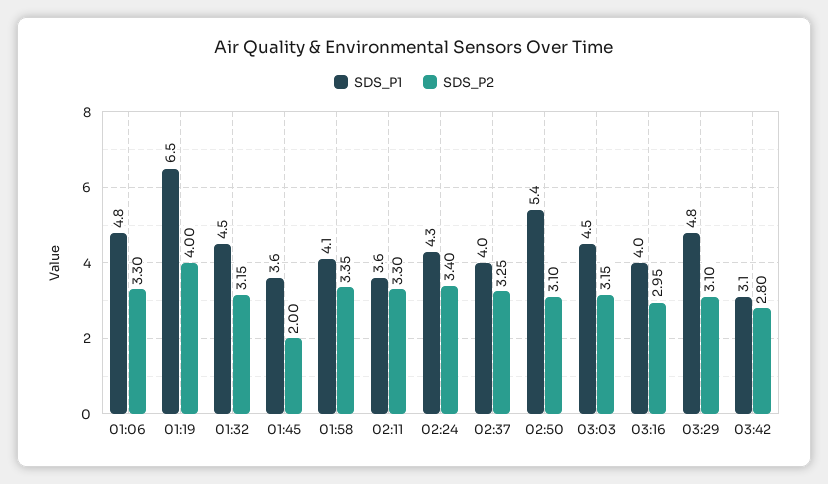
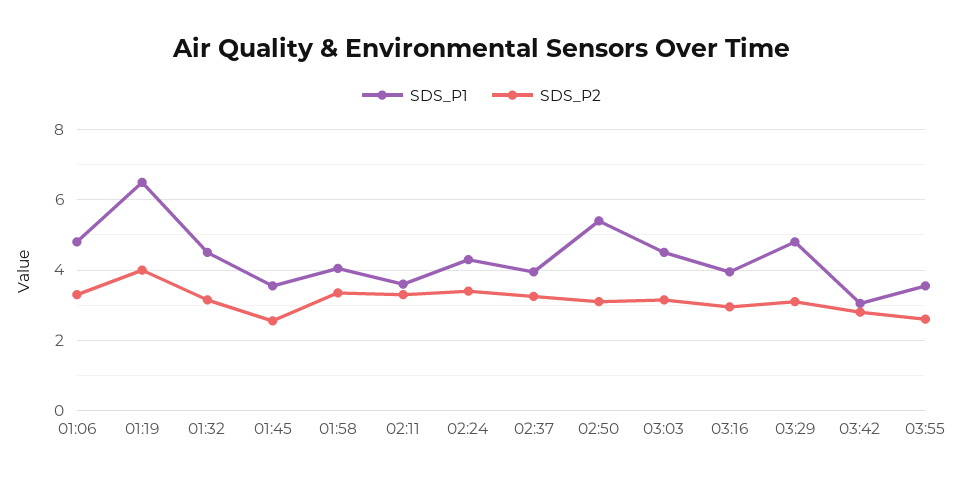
SDS_P2, 01:45: 2 -> 2.6
SDS_P1, 03:55: none -> 3.6
SDS_P2, 03:55: none -> 2.6

